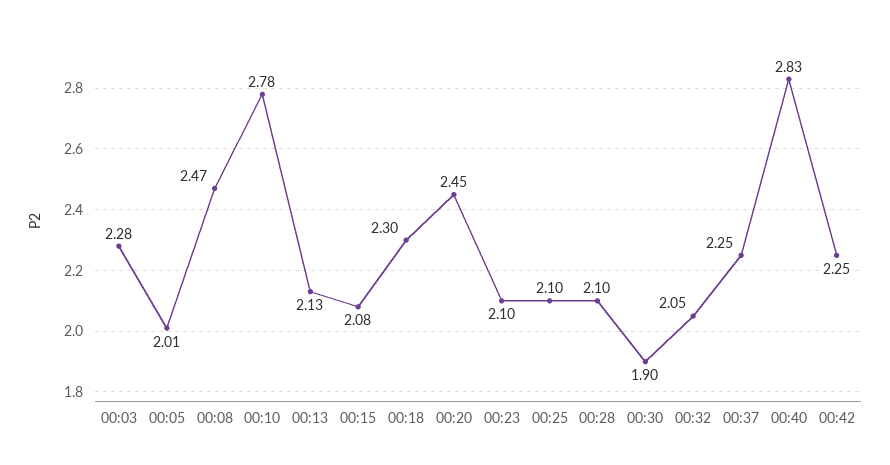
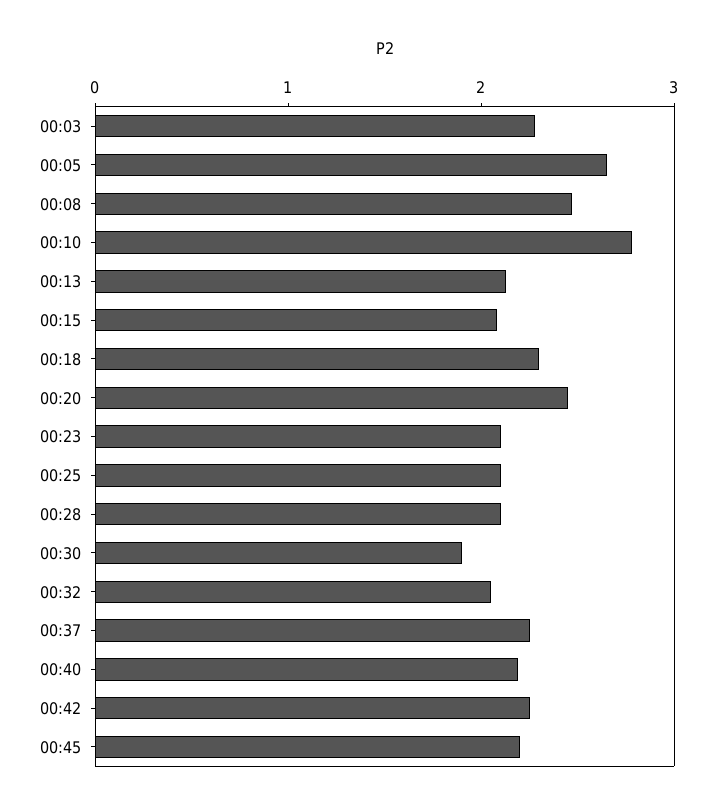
00:05: 2.01 -> 2.6
00:40: 2.83 -> 2.2
00:45: none -> 2.2

